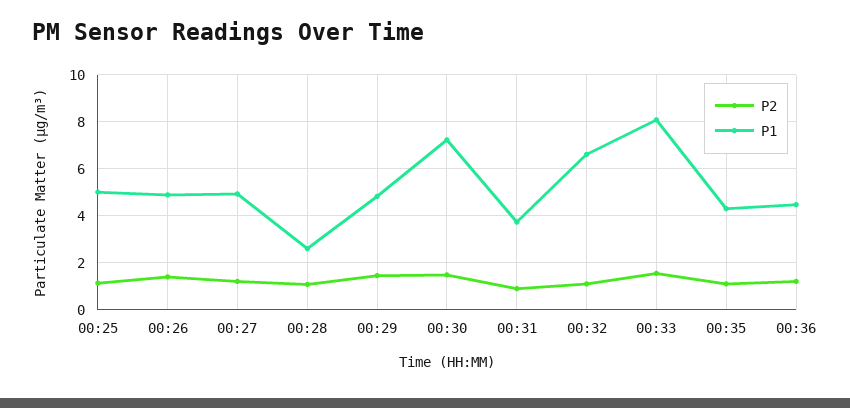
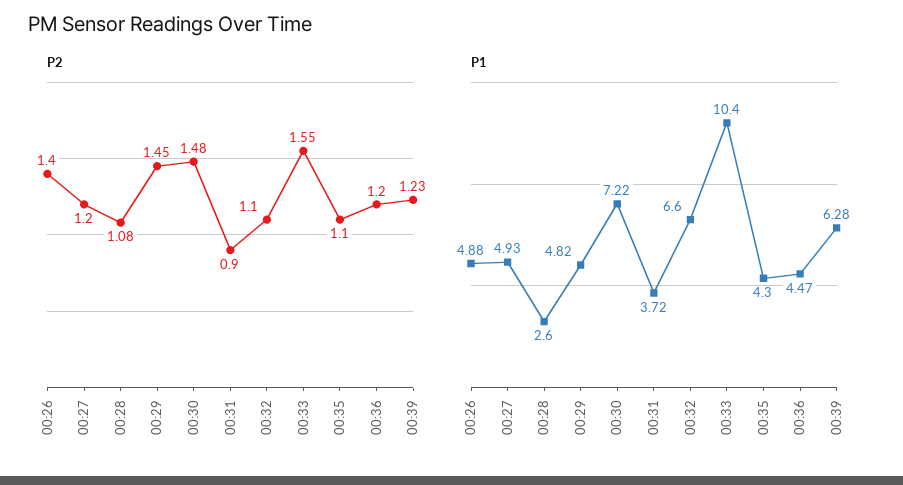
P2, 00:25: 1 -> none
P1, 00:25: 5 -> none
P1, 00:33: 8 -> 10.4
P2, 00:39: none -> 1.23
P1, 00:39: none -> 6.28

